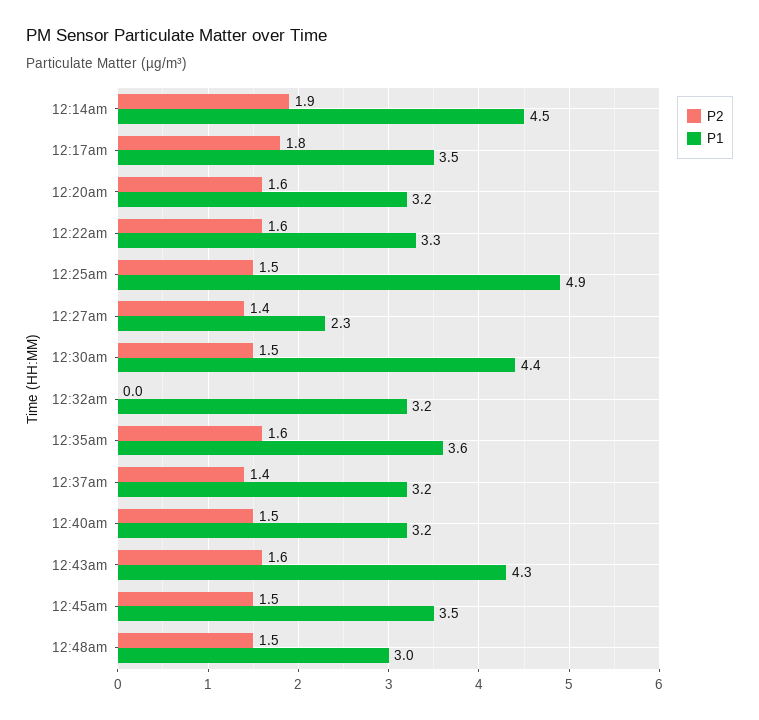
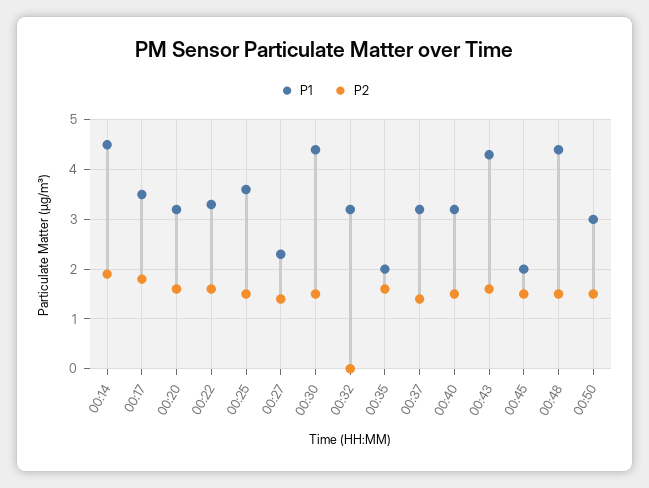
P1, 12:25am: 4.9 -> 3.5
P1, 12:35am: 3.6 -> 2
P1, 12:45am: 3.5 -> 2
P1, 12:48am: 3 -> 4.5
P1, 00:50: none -> 3
P2, 00:50: none -> 1.5

